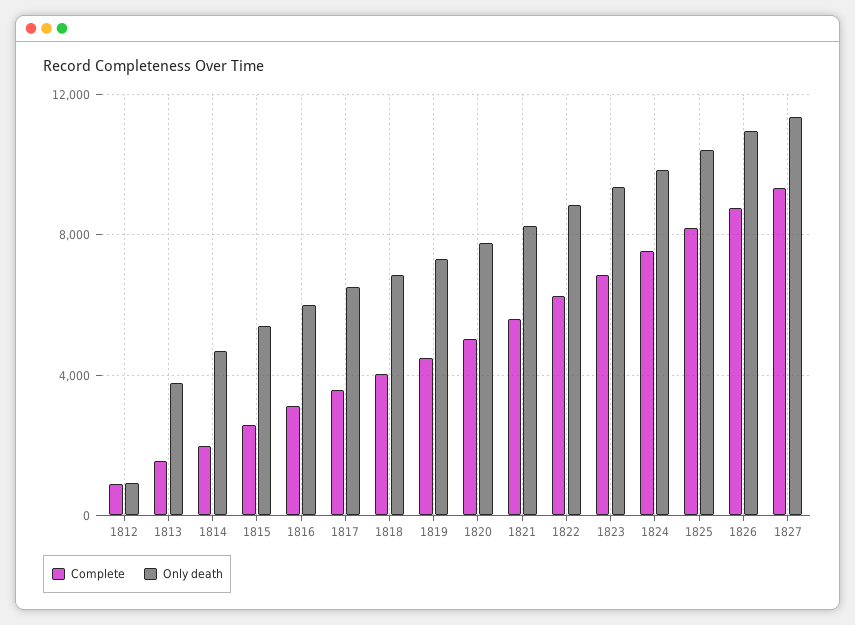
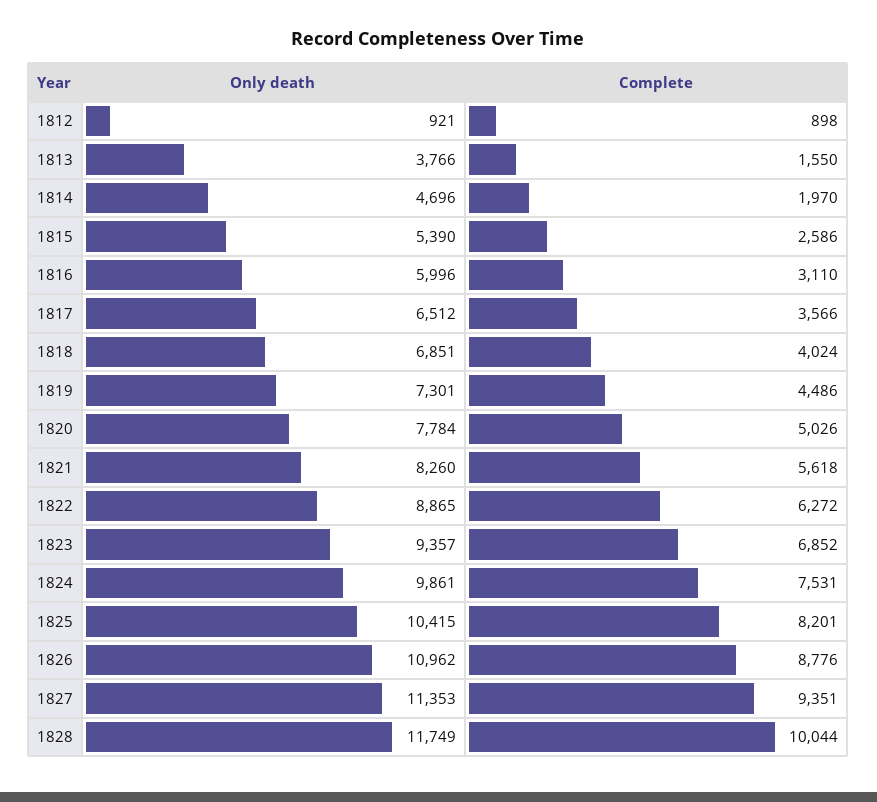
Only death, 1828: none -> 11749
Complete, 1828: none -> 10044

